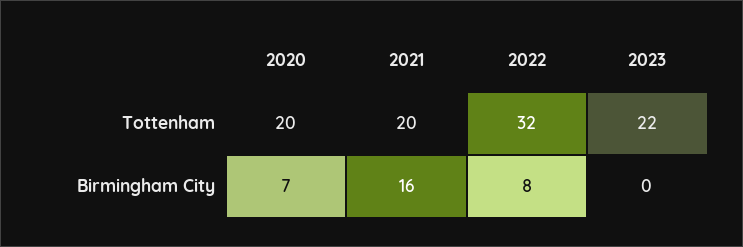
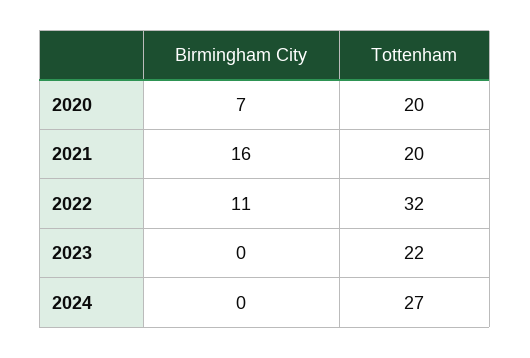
2022, Birmingham City: 8 -> 11
2024, Birmingham City: none -> 0
2024, Tottenham: none -> 27

